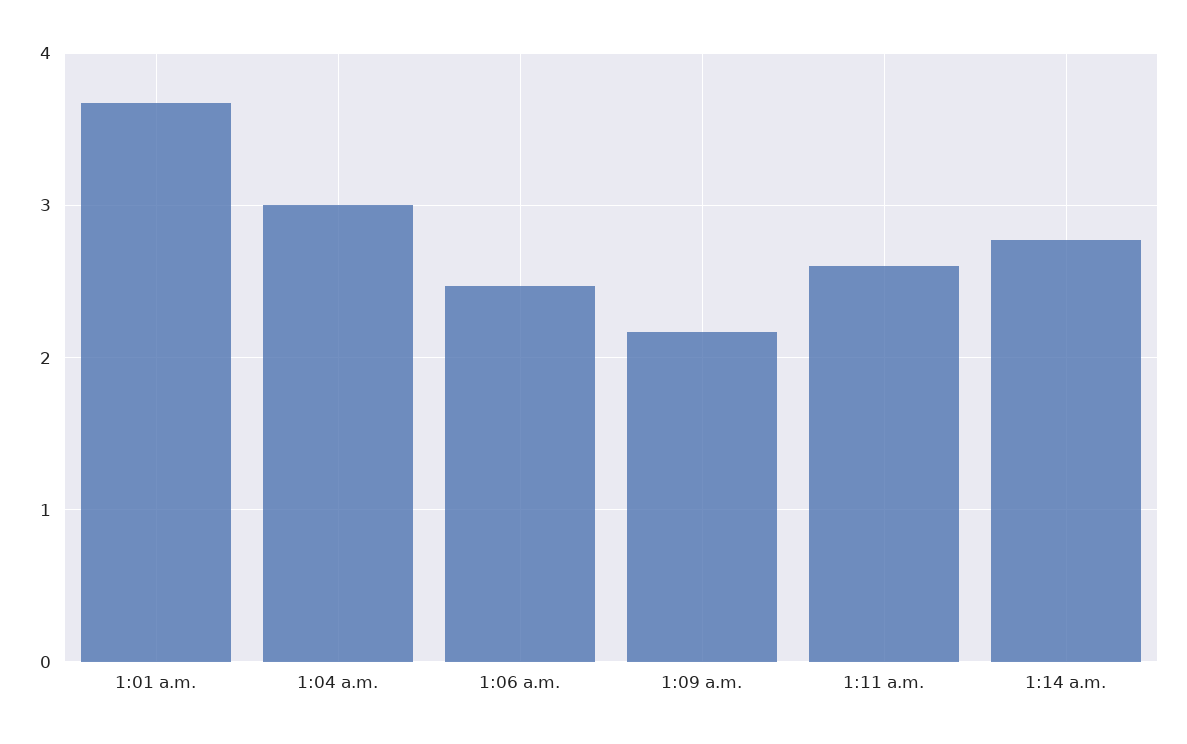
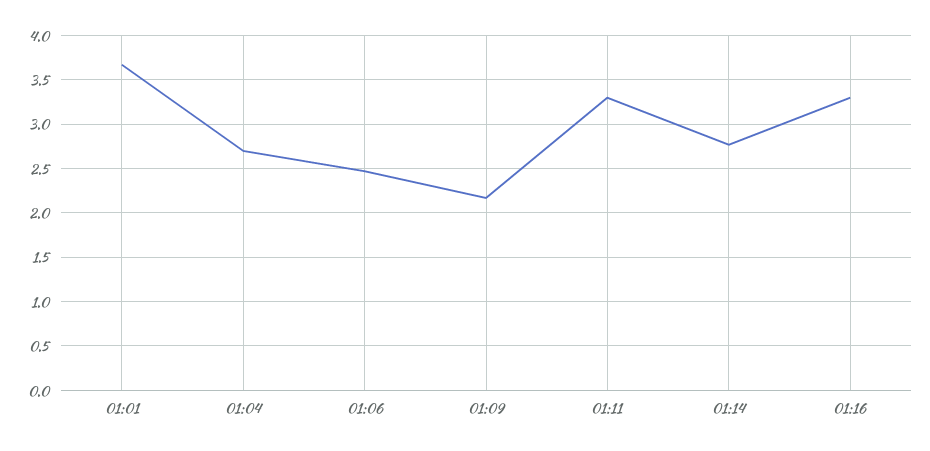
1:04 a.m.: 3 -> 2.7
1:11 a.m.: 2.6 -> 3.3
01:16: none -> 3.3

